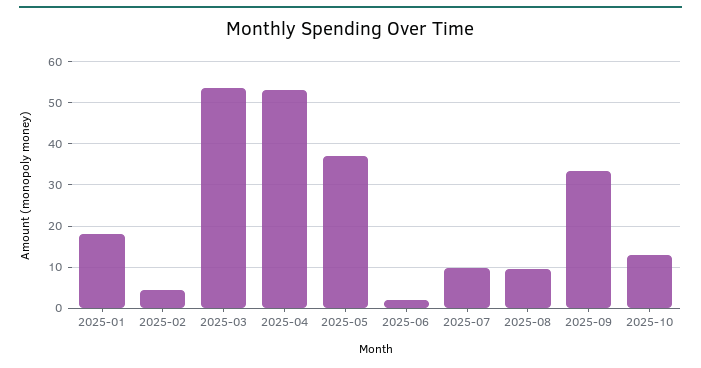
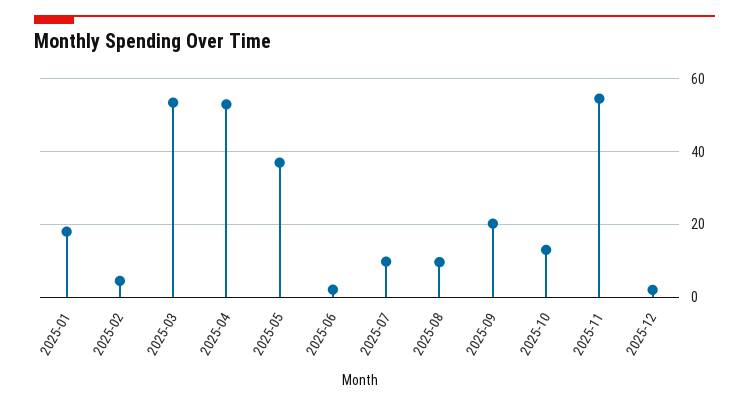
2025-09: 34 -> 20
2025-11: none -> 54
2025-12: none -> 2

